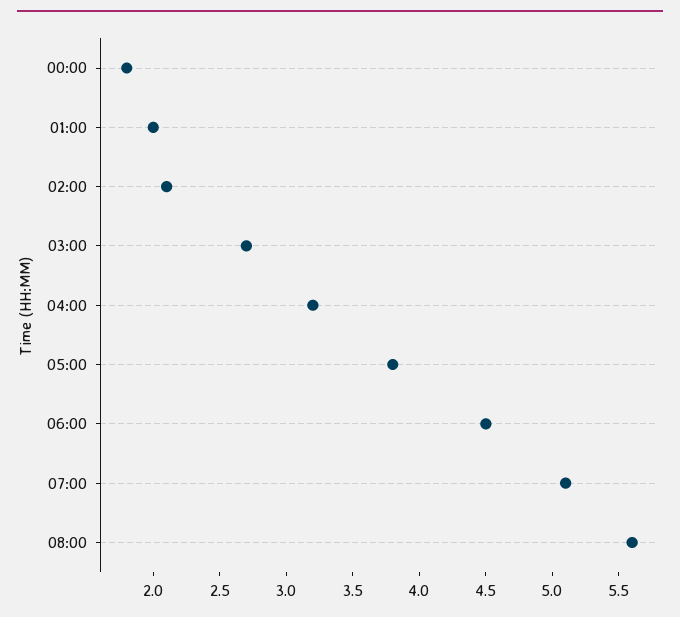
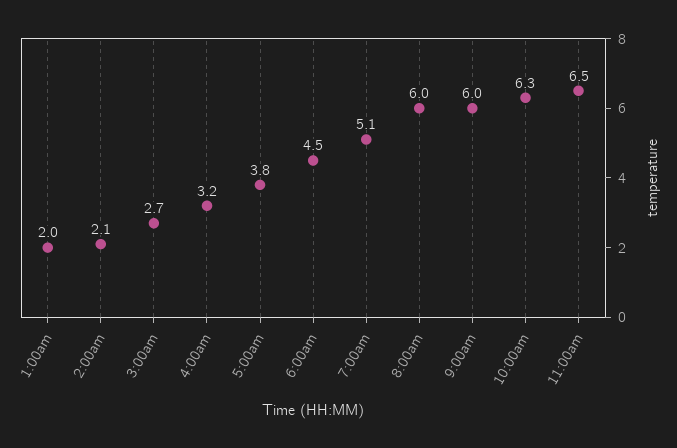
00:00: 1.8 -> none
08:00: 5.6 -> 6
9:00am: none -> 6
10:00am: none -> 6.3
11:00am: none -> 6.5

